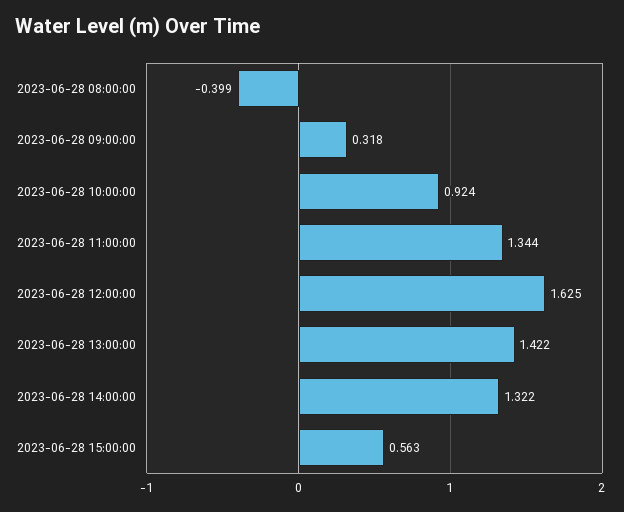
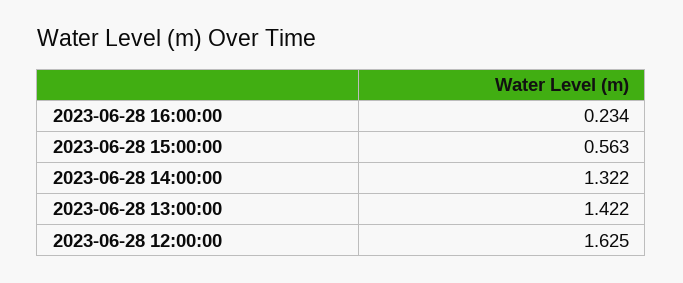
2023-06-28 08:00:00: -0.399 -> none
2023-06-28 09:00:00: 0.318 -> none
2023-06-28 10:00:00: 0.924 -> none
2023-06-28 11:00:00: 1.344 -> none
2023-06-28 16:00:00: none -> 0.234

